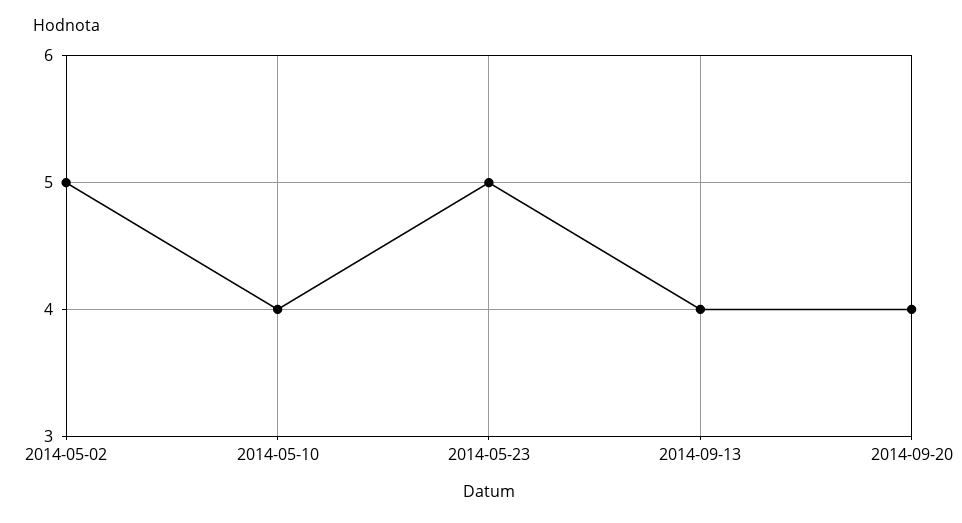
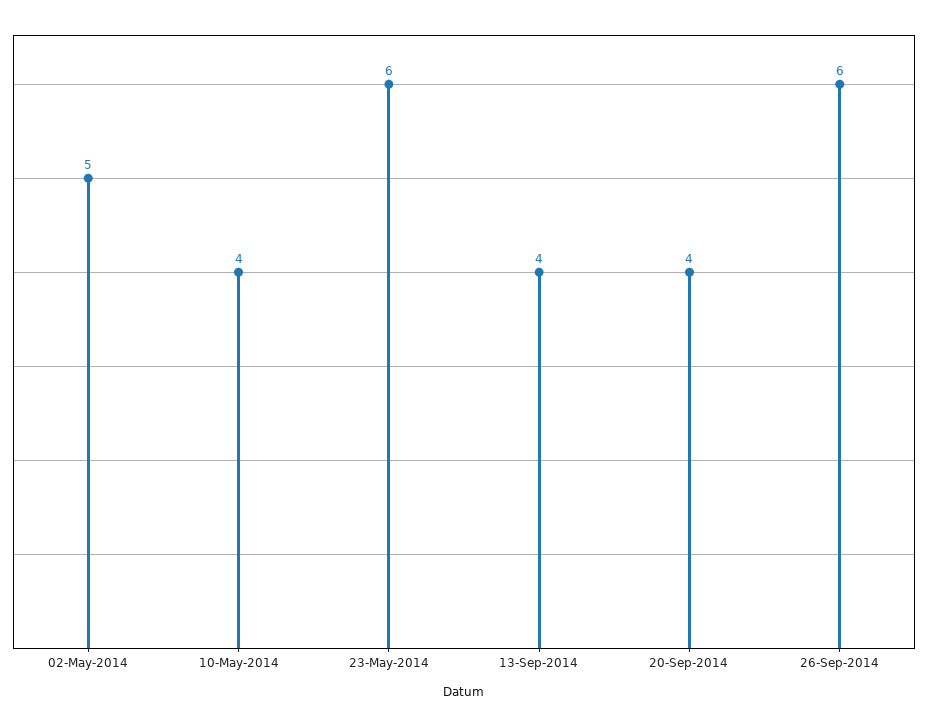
2014-05-23: 5 -> 6
26-Sep-2014: none -> 6

